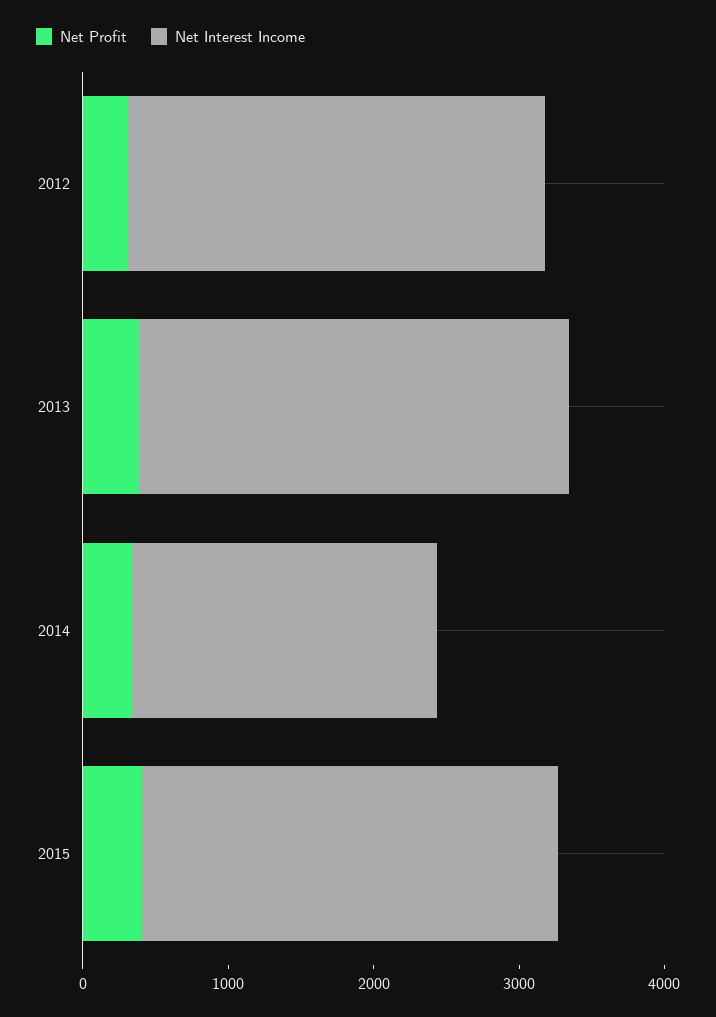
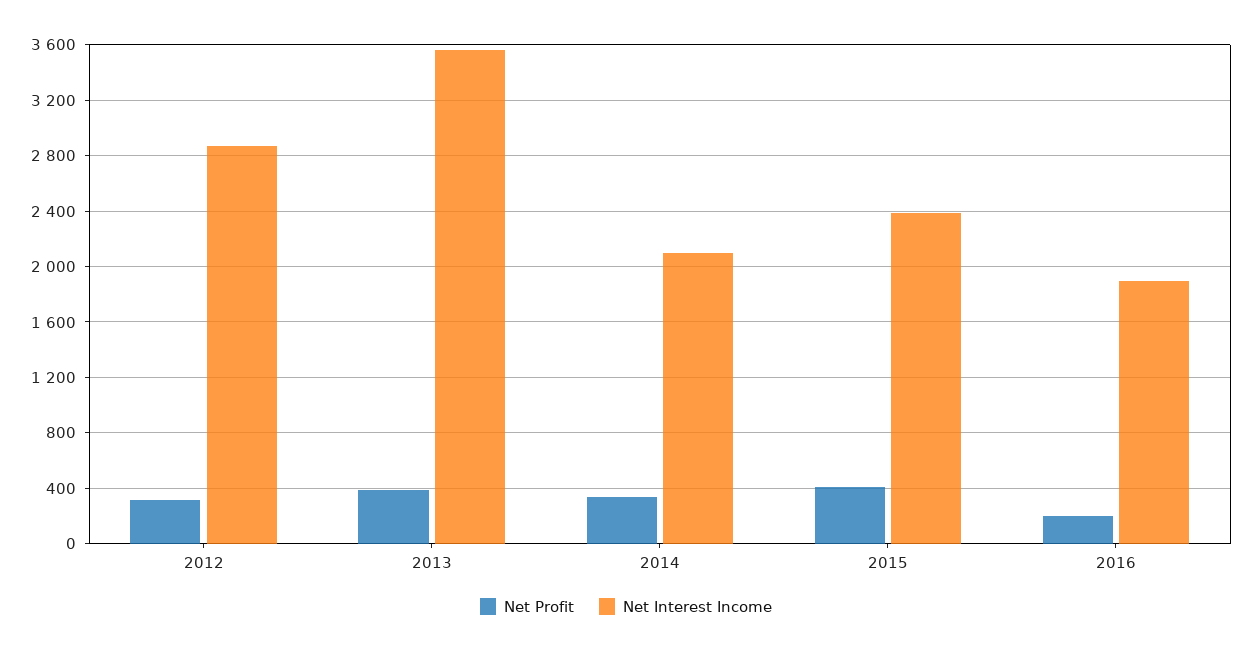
Net Interest Income, 2013: 3000 -> 3550
Net Interest Income, 2015: 2800 -> 2400
Net Profit, 2016: none -> 200
Net Interest Income, 2016: none -> 1900

